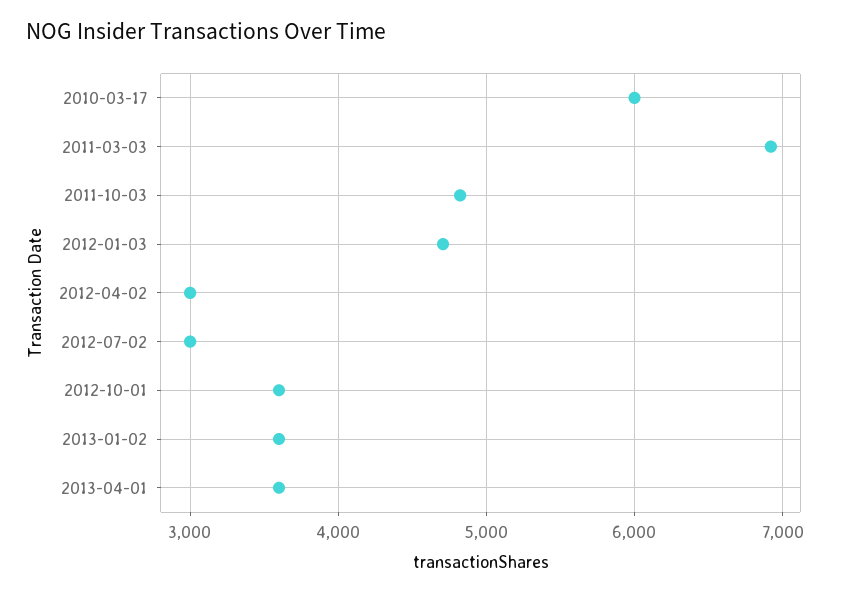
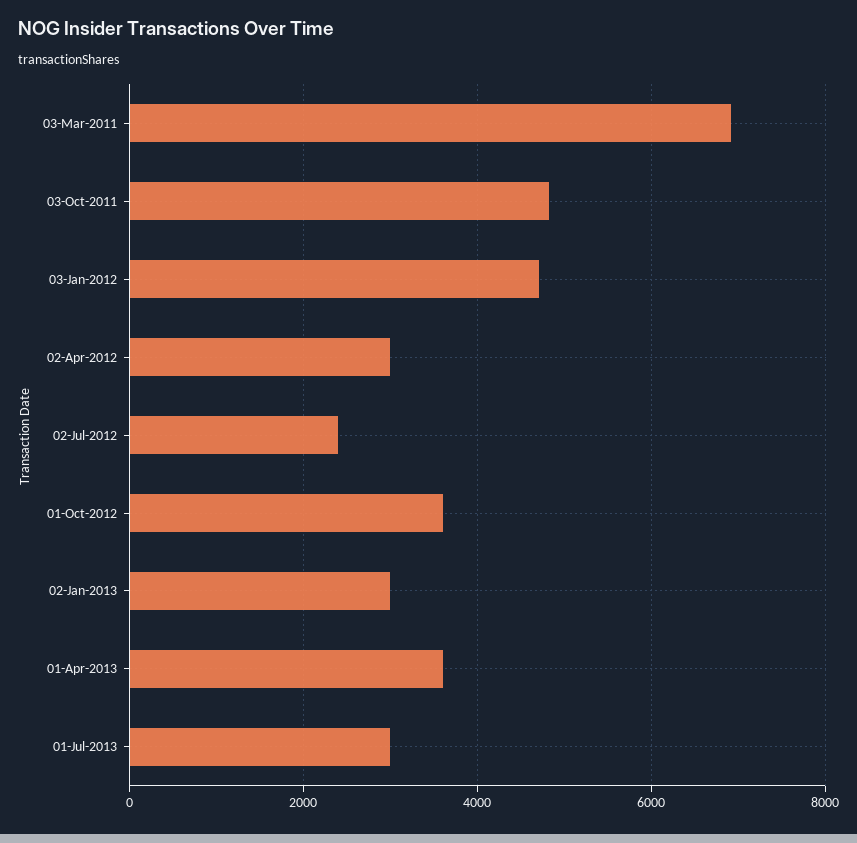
2010-03-17: 6000 -> none
2012-07-02: 3000 -> 2400
2013-01-02: 3600 -> 3000
01-Jul-2013: none -> 3000

